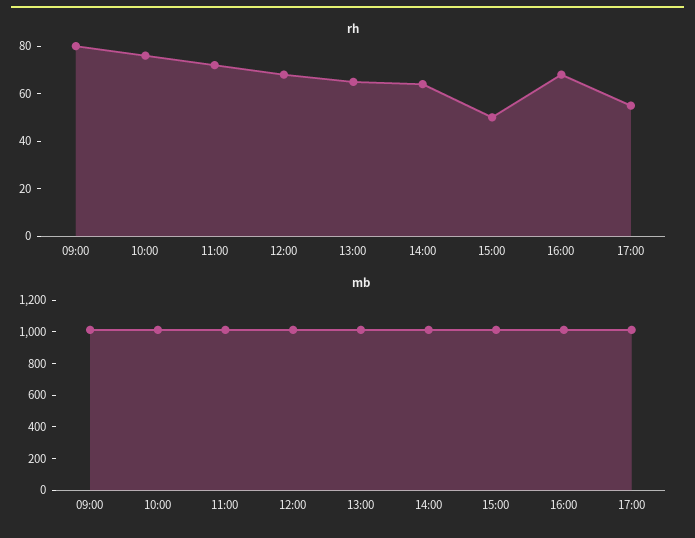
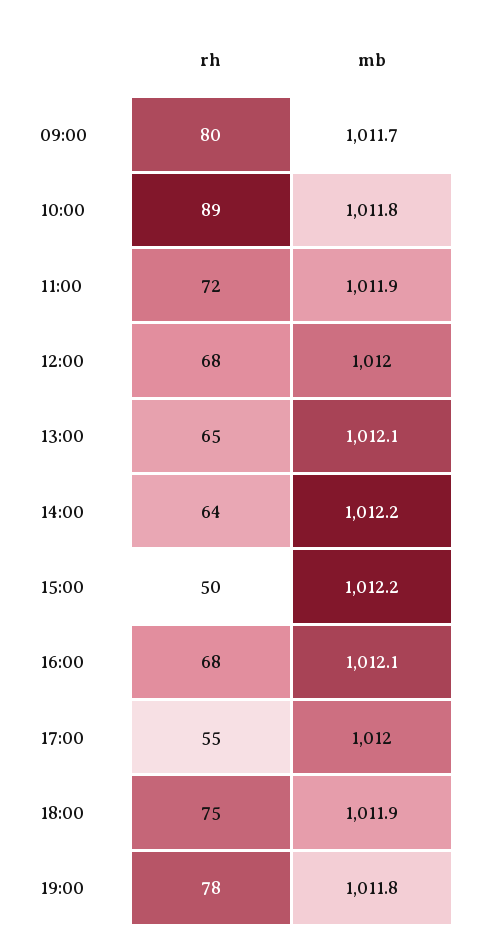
rh, 10:00: 75 -> 89
rh, 18:00: none -> 75
mb, 18:00: none -> 1011.9
rh, 19:00: none -> 78
mb, 19:00: none -> 1011.8

